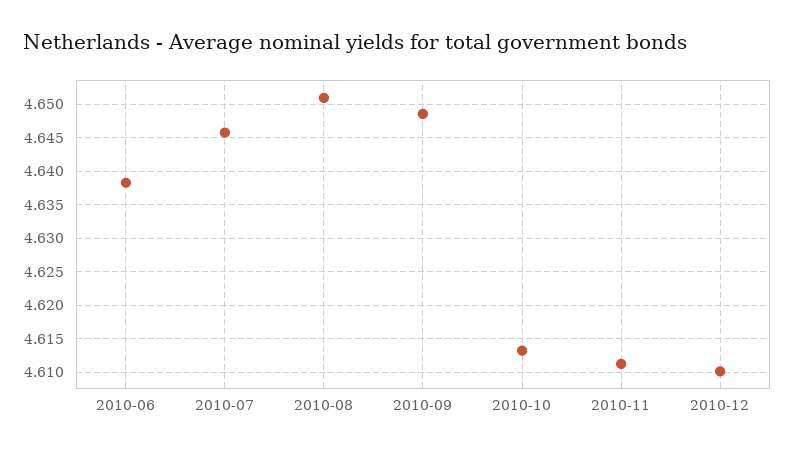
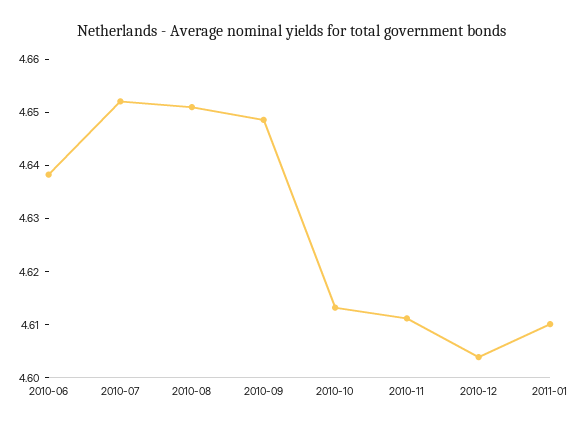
2010-07: 4.646 -> 4.652
2010-12: 4.61 -> 4.604
2011-01: none -> 4.61

